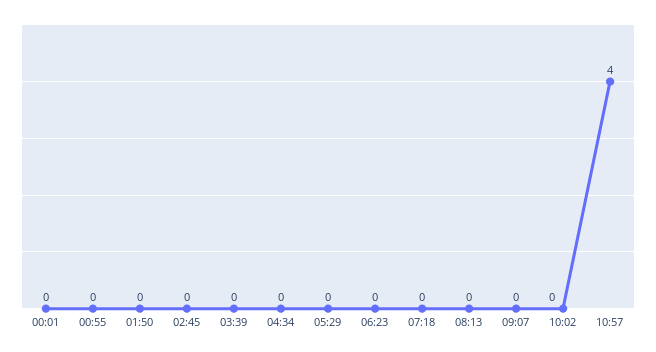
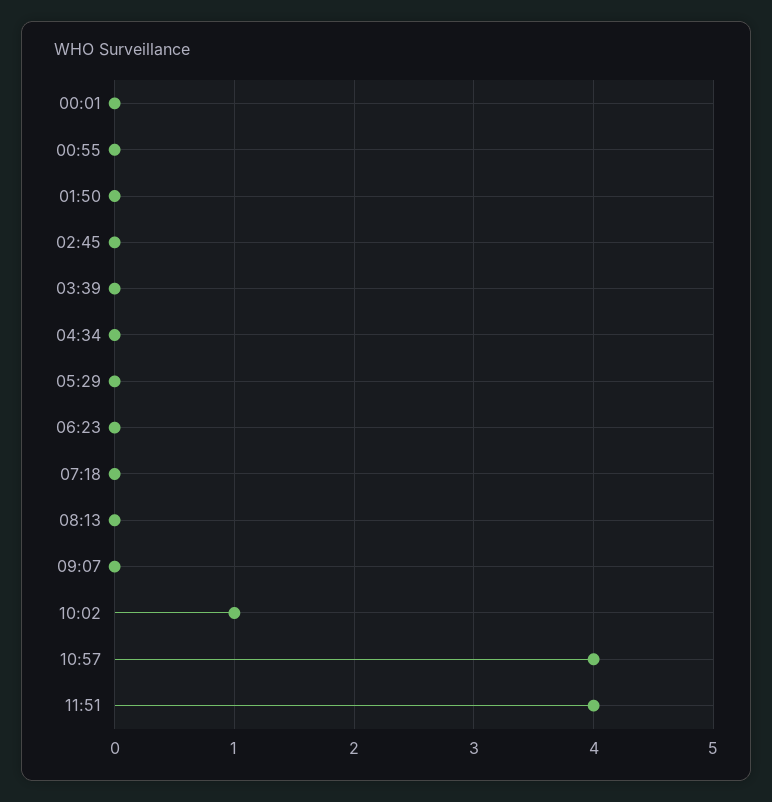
10:02: 0 -> 1
11:51: none -> 4

